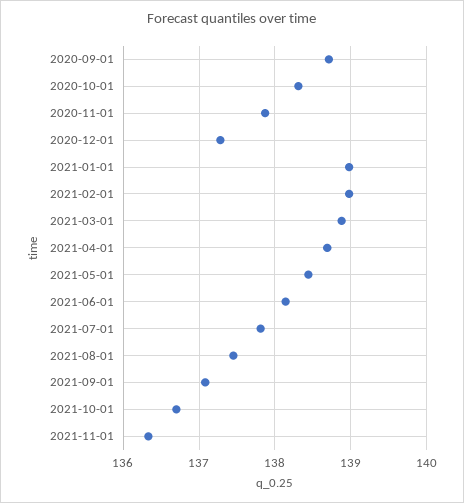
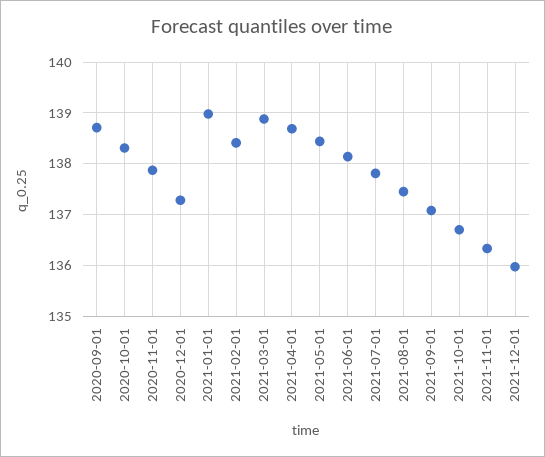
2021-02-01: 139 -> 138.4
2021-12-01: none -> 136

